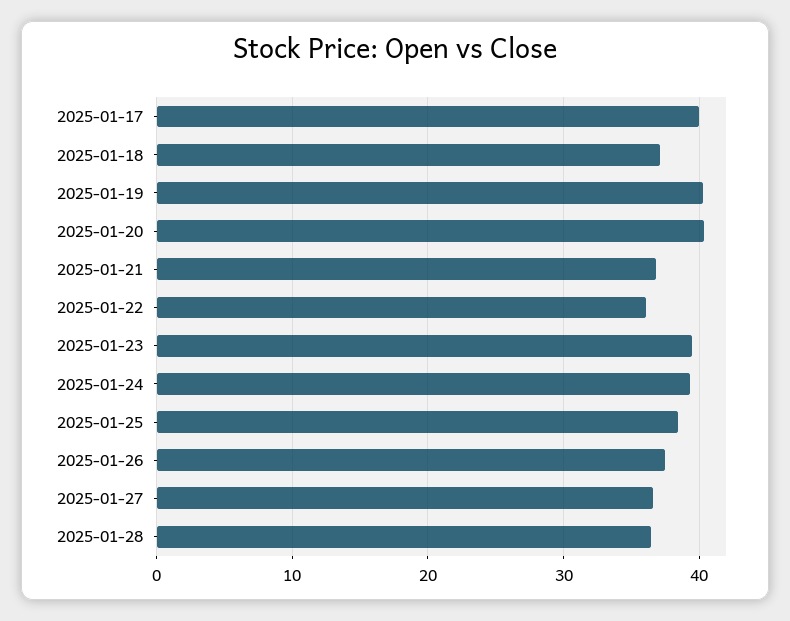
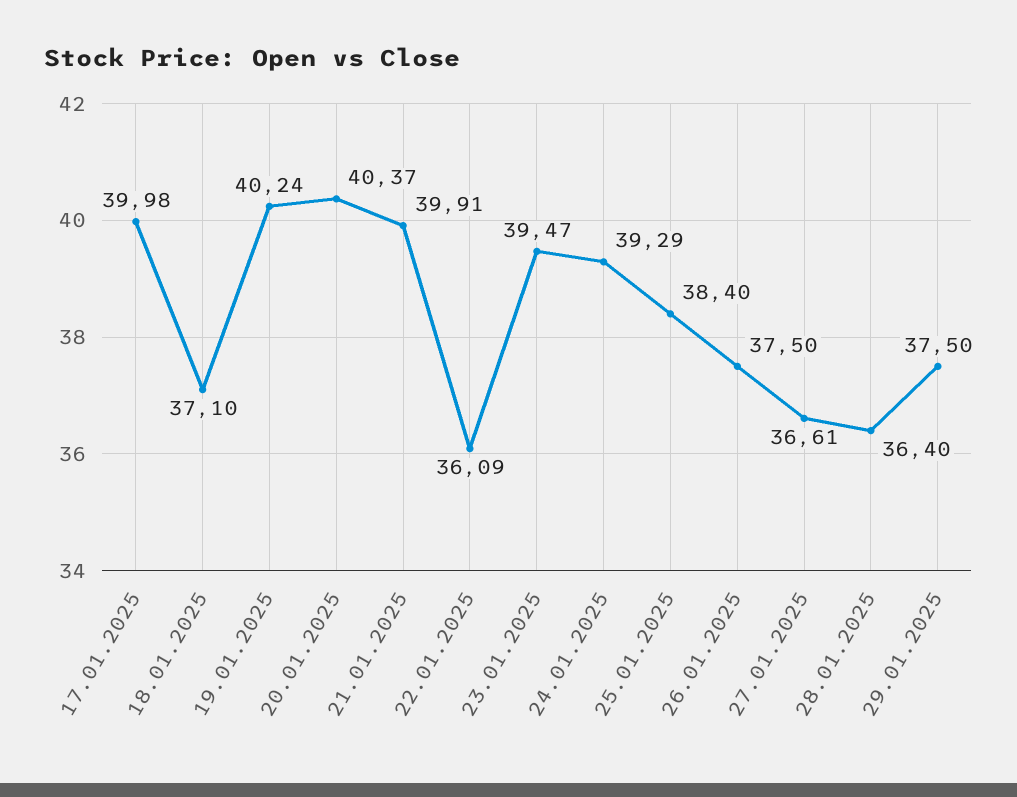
2025-01-21: 37 -> 39.91
29.01.2025: none -> 37.5

